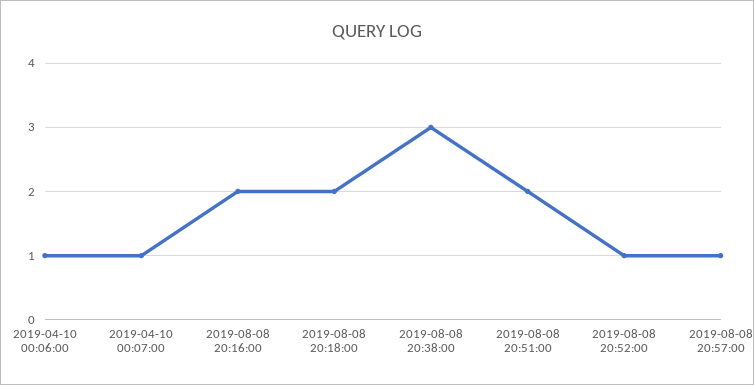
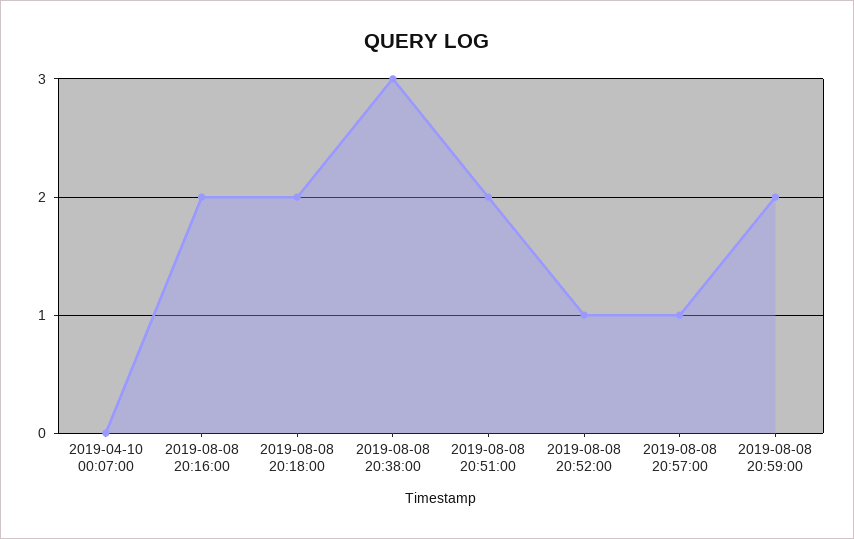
2019-04-10 00:06:00: 1 -> none
2019-04-10 00:07:00: 1 -> 0
2019-08-08 20:59:00: none -> 2

